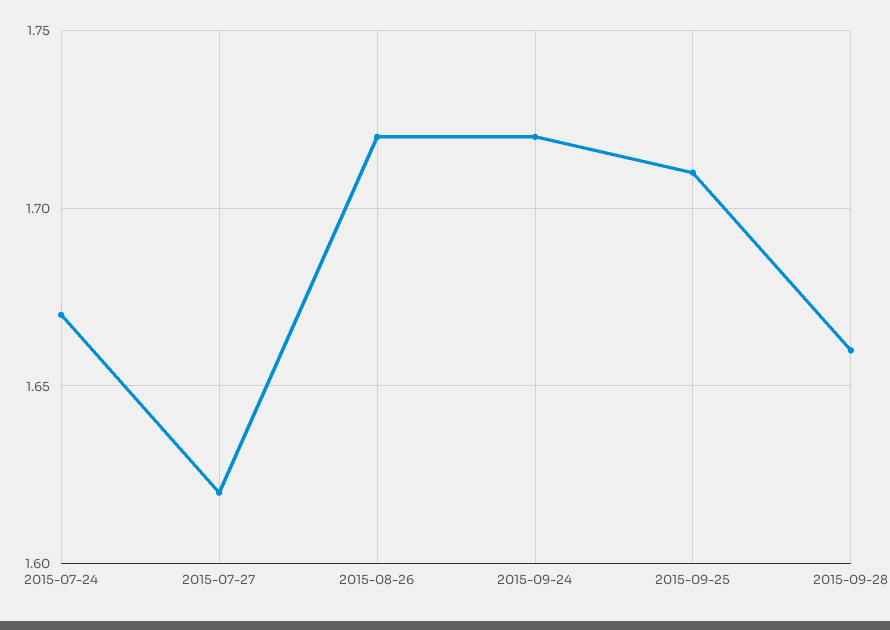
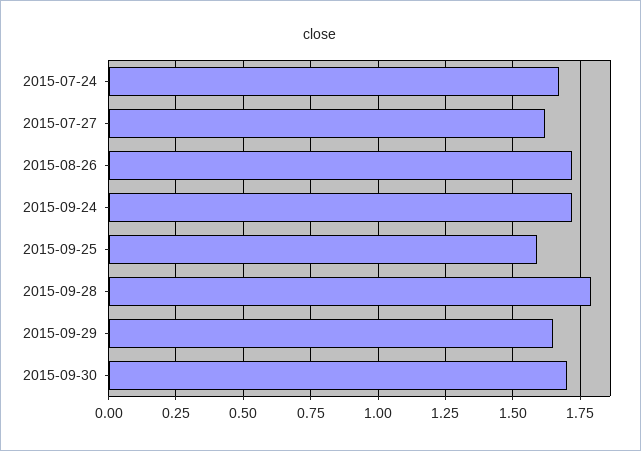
2015-09-25: 1.71 -> 1.6
2015-09-28: 1.66 -> 1.8
2015-09-29: none -> 1.65
2015-09-30: none -> 1.7

